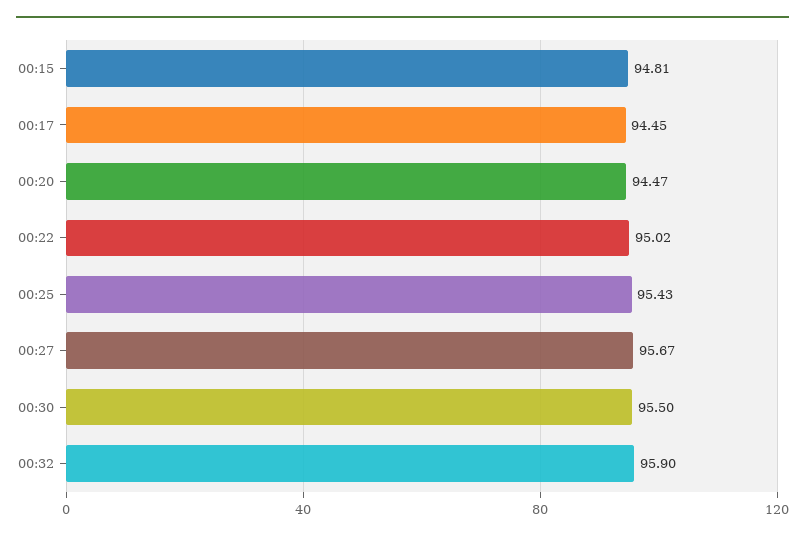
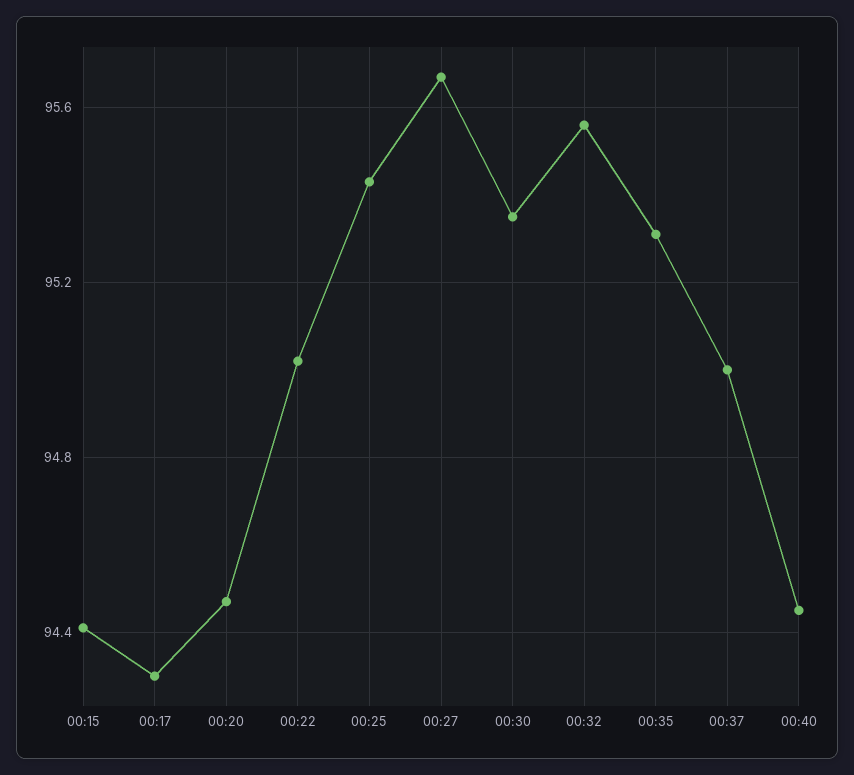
00:15: 94.81 -> 94.4
00:17: 94.45 -> 94.3
00:30: 95.5 -> 95.35
00:32: 95.9 -> 95.55
00:35: none -> 95.3
00:37: none -> 95
00:40: none -> 94.45

